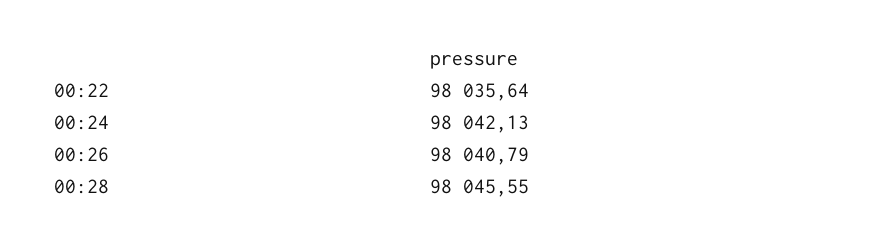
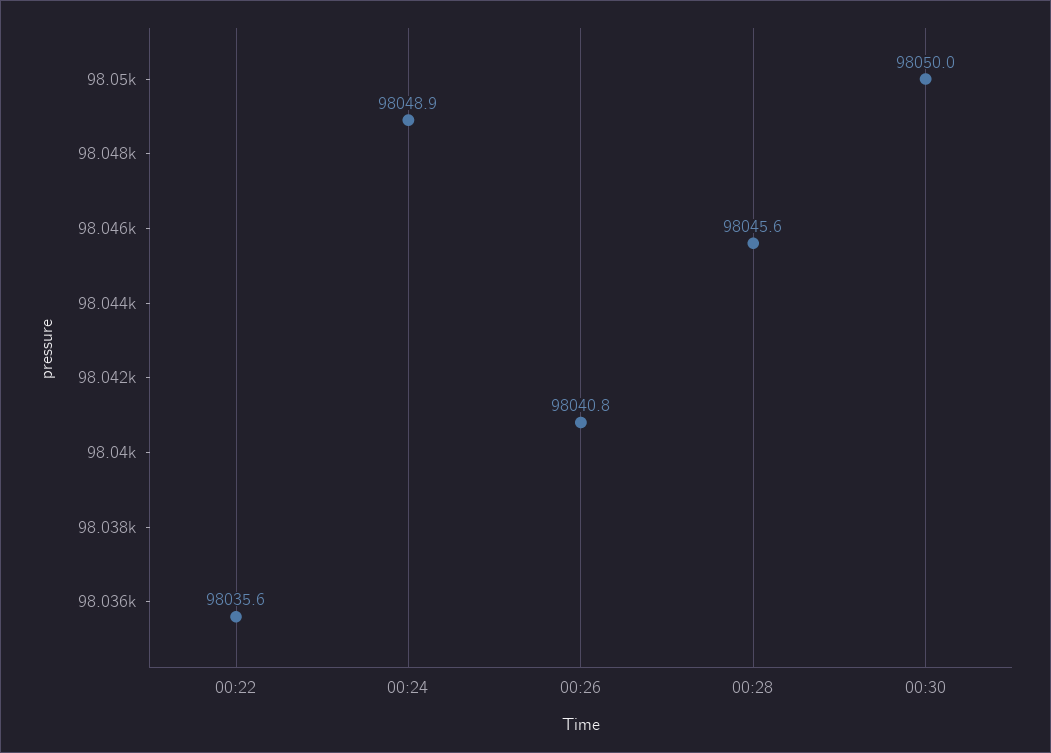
00:24: 98042.13 -> 98048.9
00:30: none -> 98050

